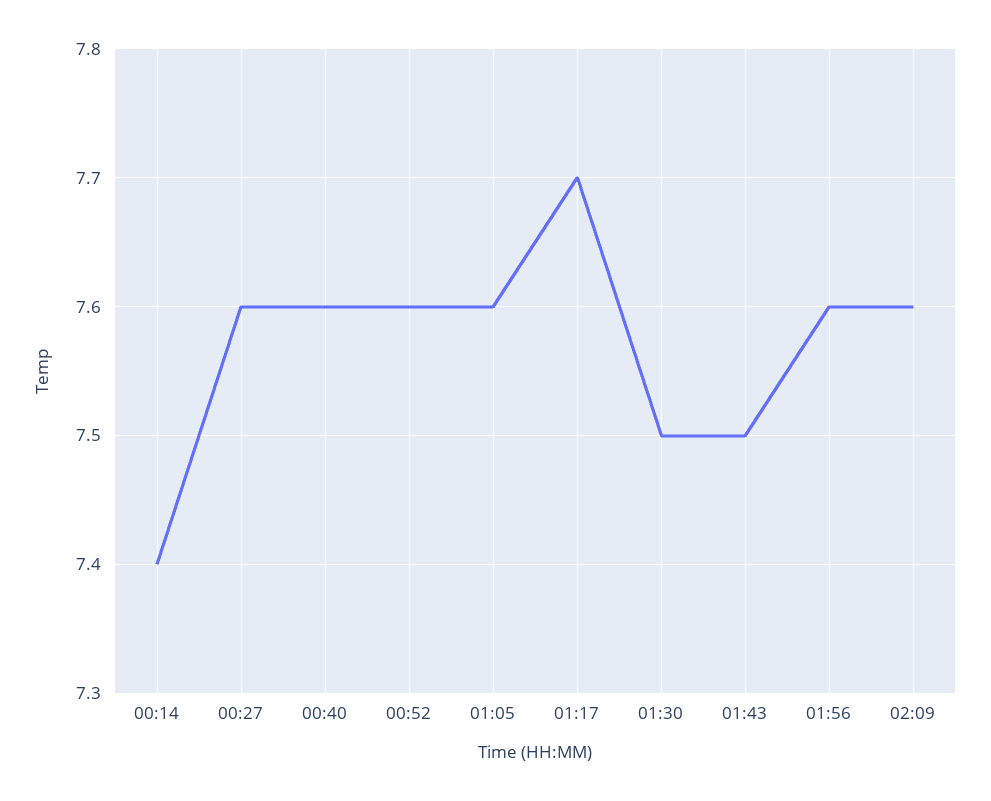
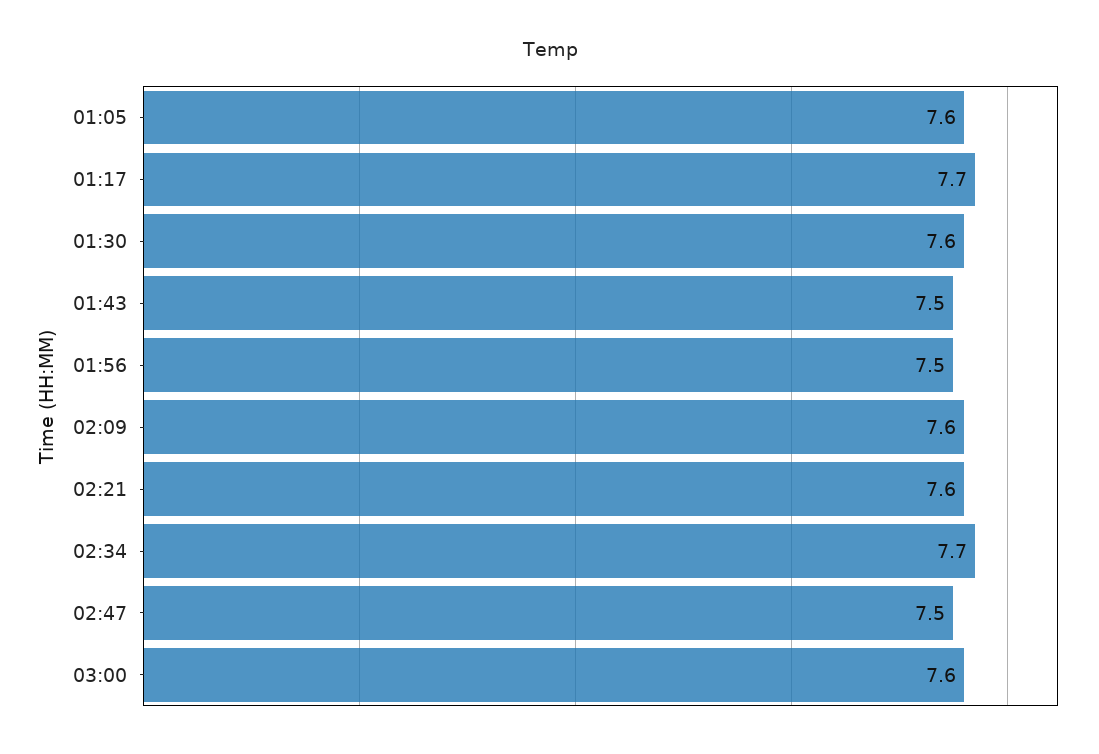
00:14: 7.4 -> none
00:27: 7.6 -> none
00:40: 7.6 -> none
00:52: 7.6 -> none
01:30: 7.5 -> 7.6
01:56: 7.6 -> 7.5
02:21: none -> 7.6
02:34: none -> 7.7
02:47: none -> 7.5
03:00: none -> 7.6

